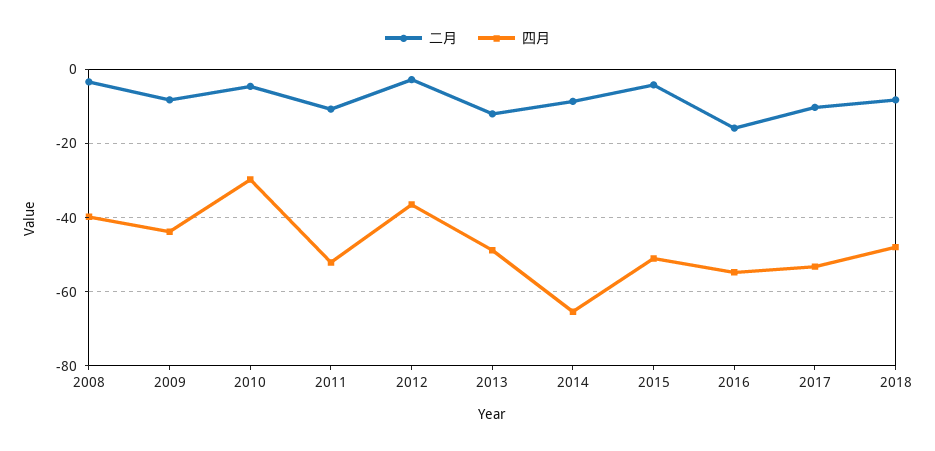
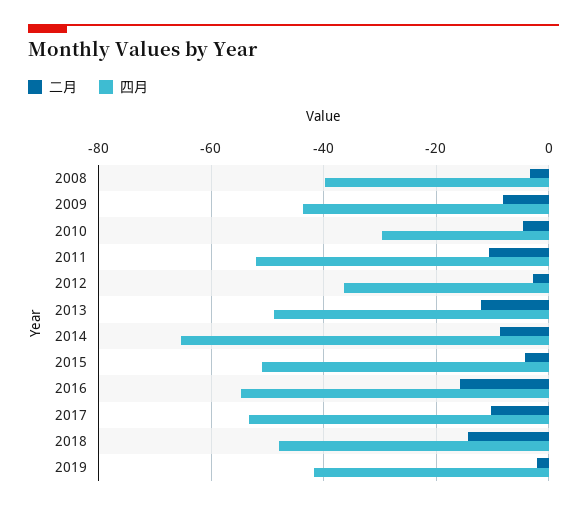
二月, 2018: -8 -> -14
二月, 2019: none -> -2
四月, 2019: none -> -42

